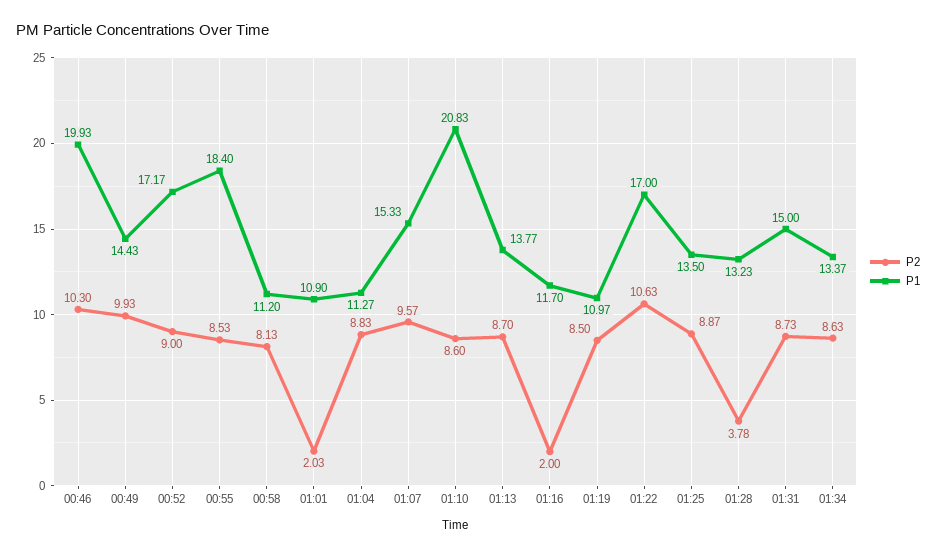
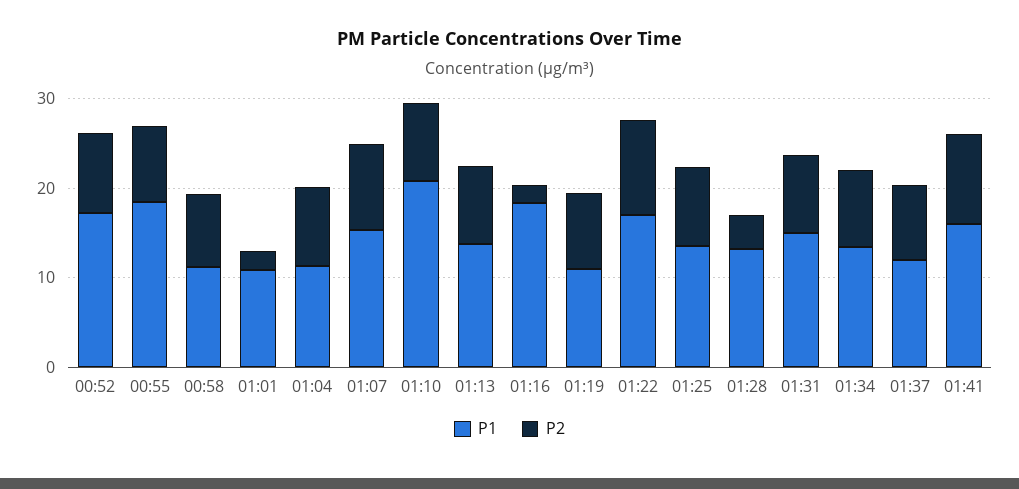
P2, 00:46: 10.3 -> none
P1, 00:46: 19.93 -> none
P2, 00:49: 9.93 -> none
P1, 00:49: 14.43 -> none
P1, 01:16: 11.7 -> 18
P1, 01:37: none -> 12
P2, 01:37: none -> 8
P1, 01:41: none -> 16
P2, 01:41: none -> 10

